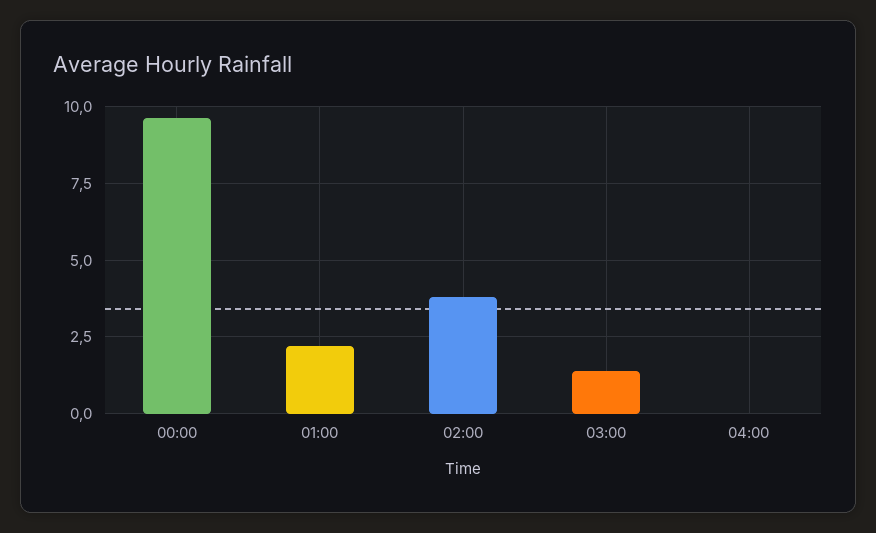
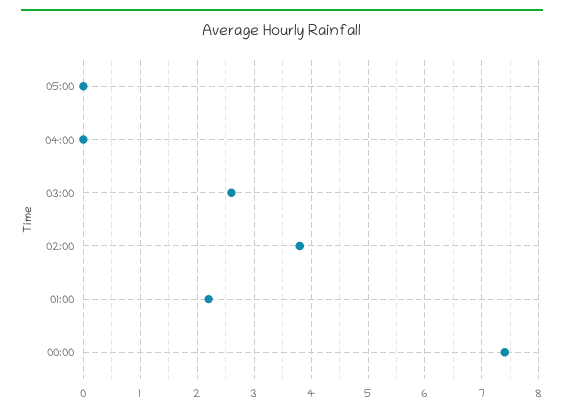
00:00: 9.5 -> 7.5
03:00: 1.5 -> 2.5
05:00: none -> 0

